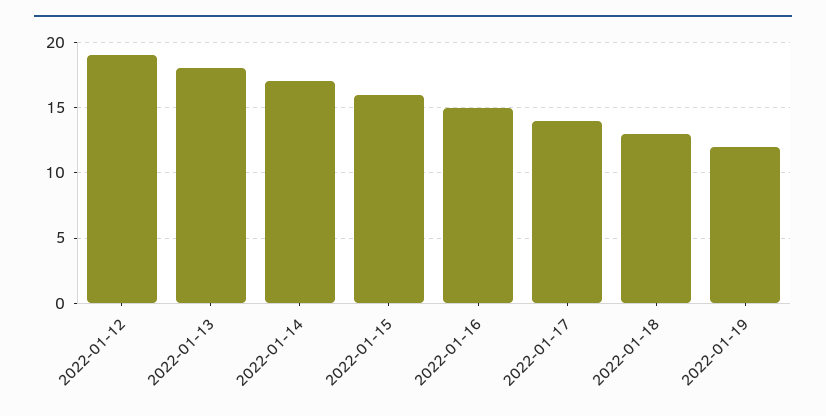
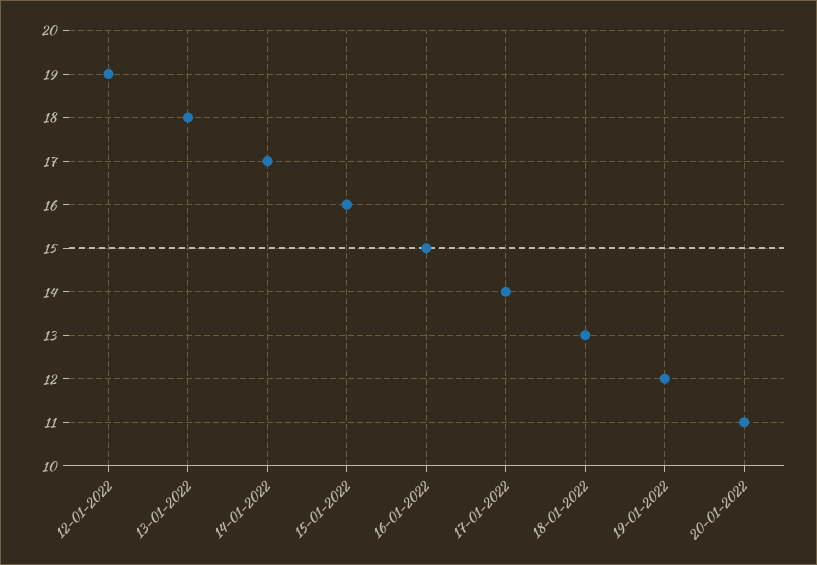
20-01-2022: none -> 11

